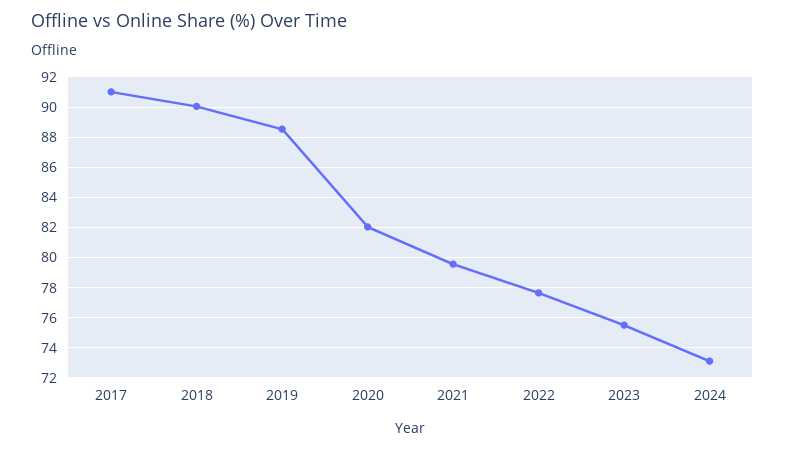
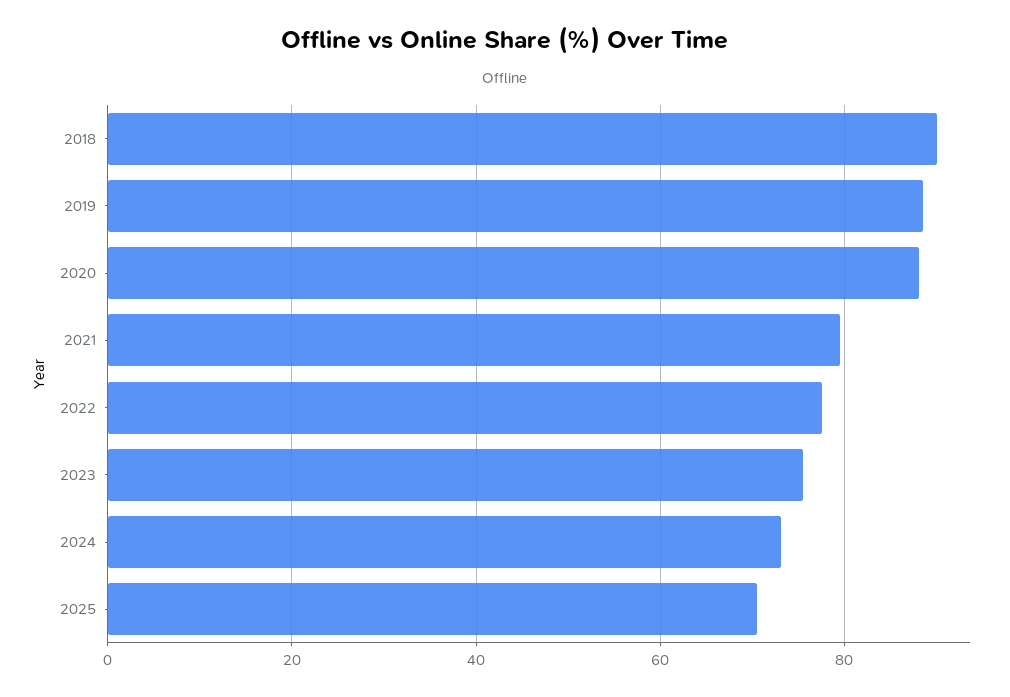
2017: 91 -> none
2020: 82 -> 88
2025: none -> 70

